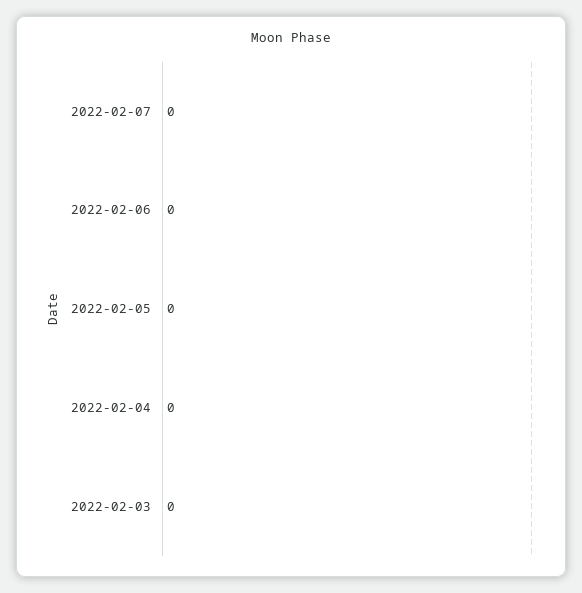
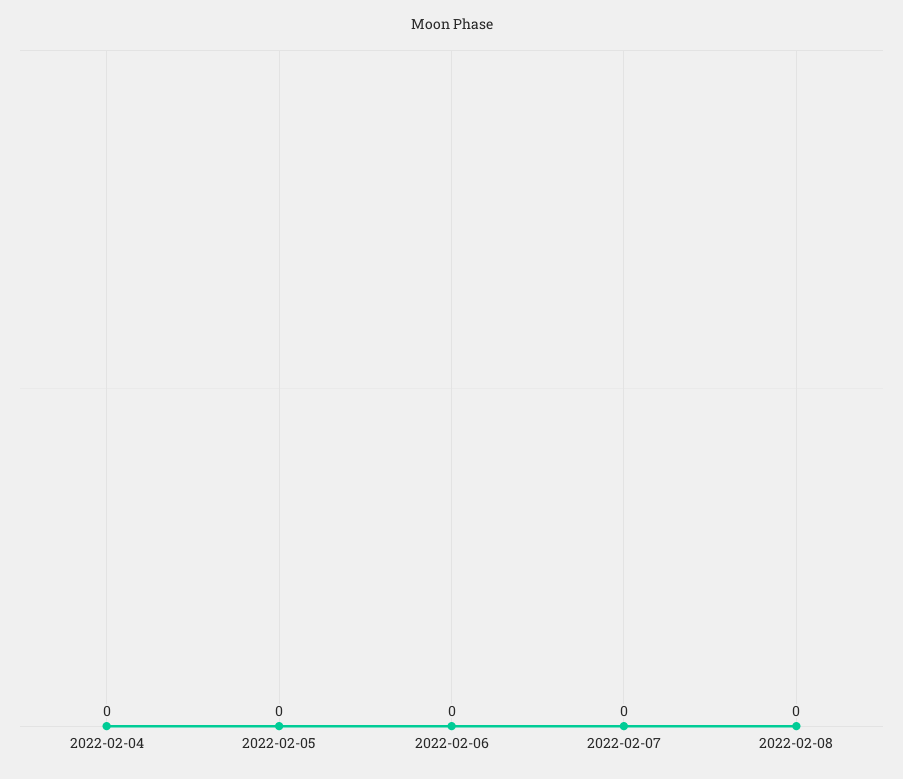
2022-02-03: 0 -> none
2022-02-08: none -> 0

